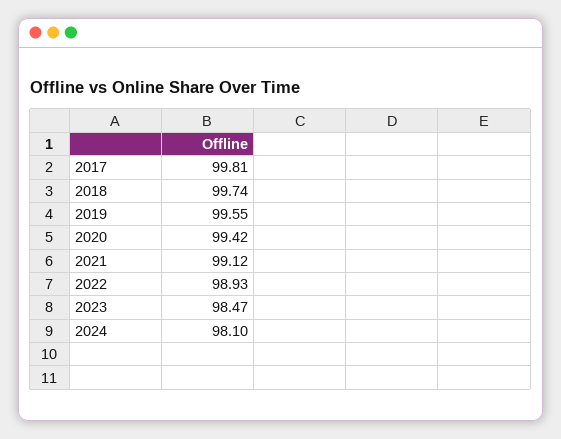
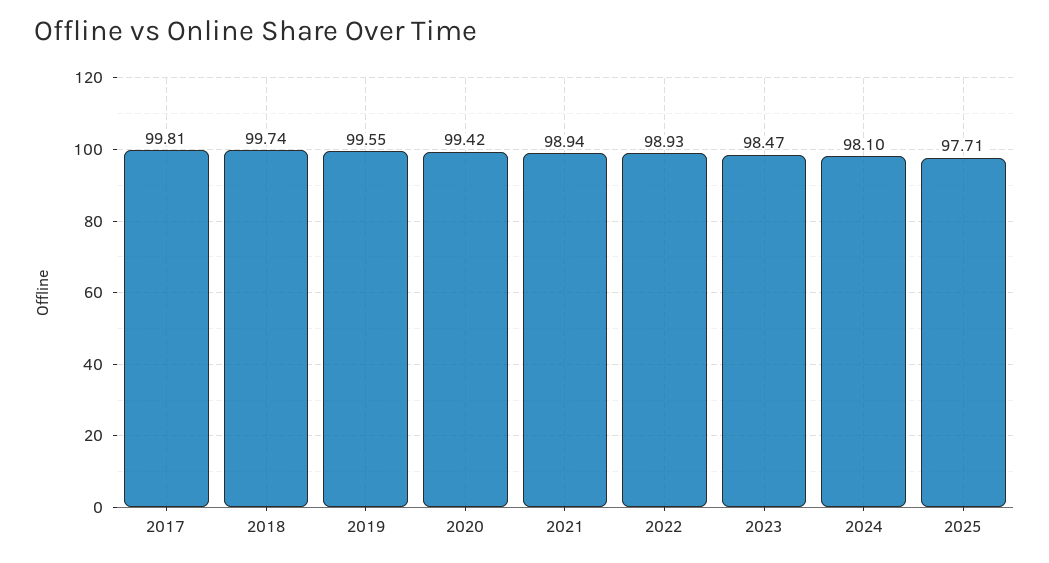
2021: 99.12 -> 98.94
2025: none -> 97.71

